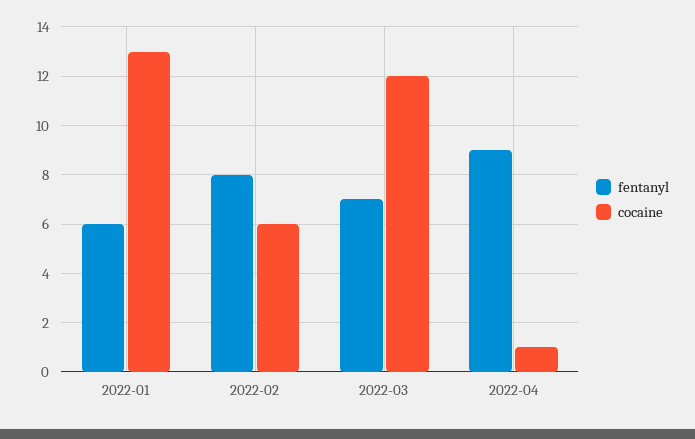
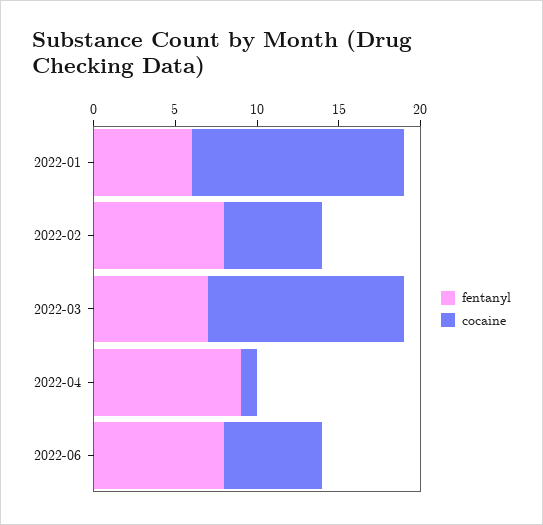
fentanyl, 2022-06: none -> 8
cocaine, 2022-06: none -> 6

